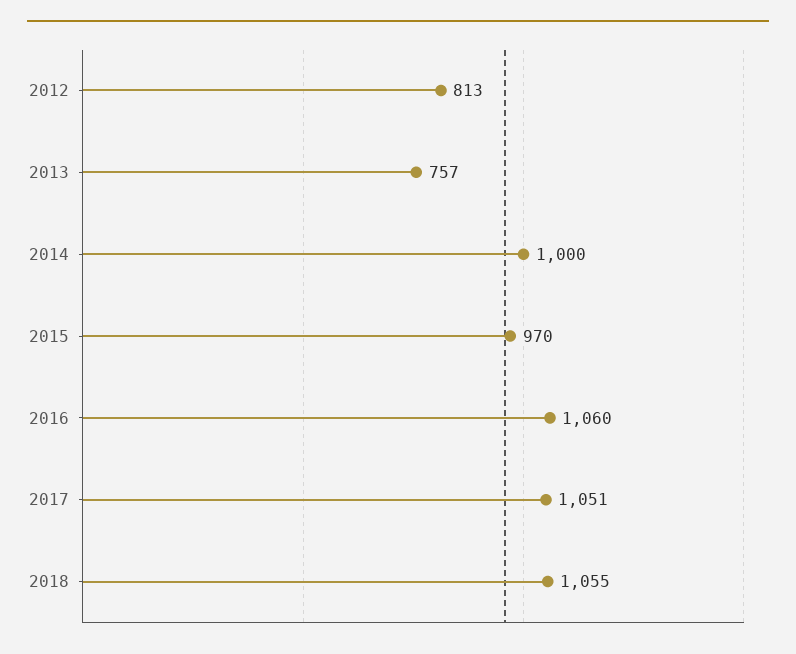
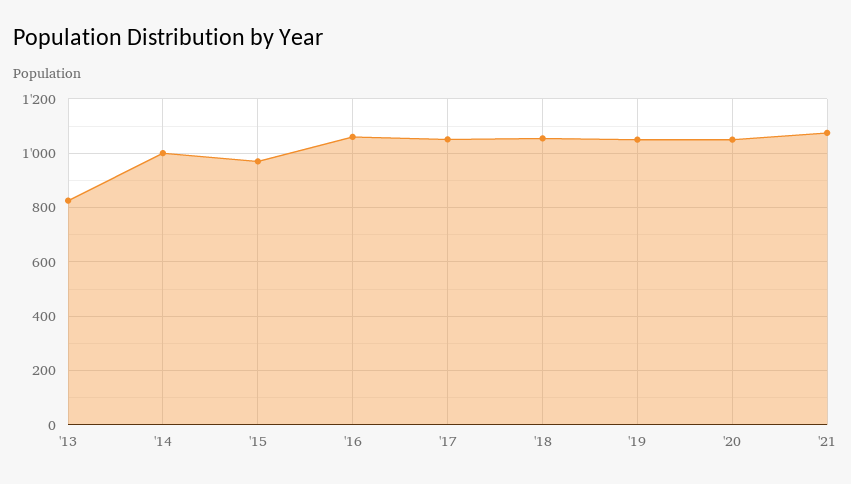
2012: 813 -> none
2013: 757 -> 825
'19: none -> 1050
'20: none -> 1050
'21: none -> 1075

